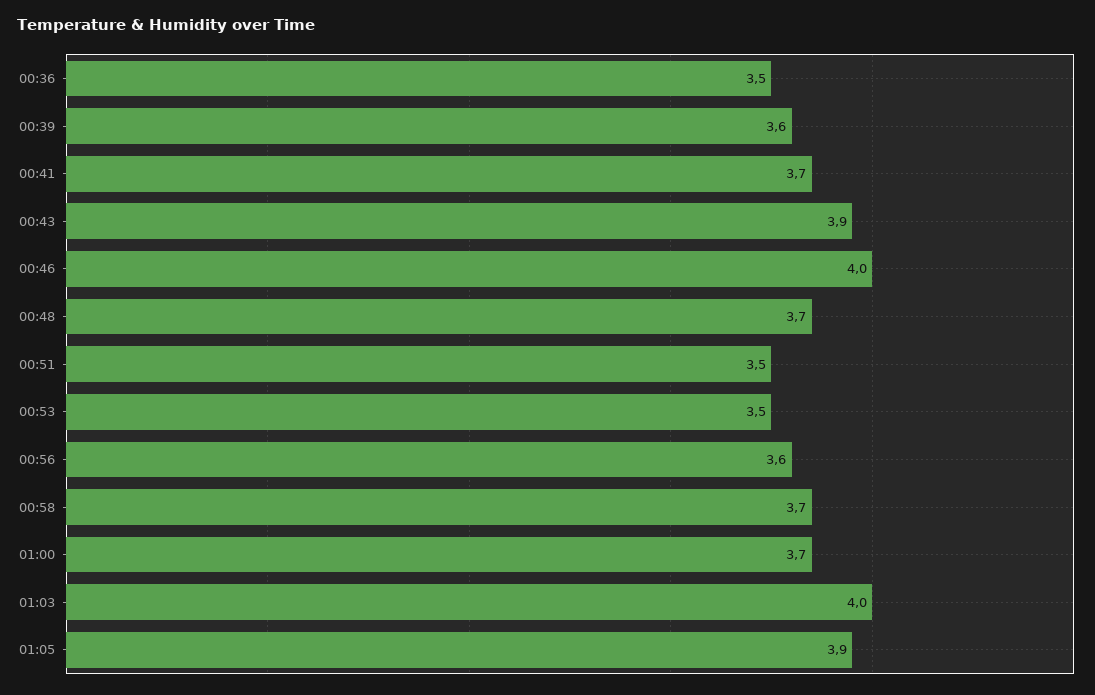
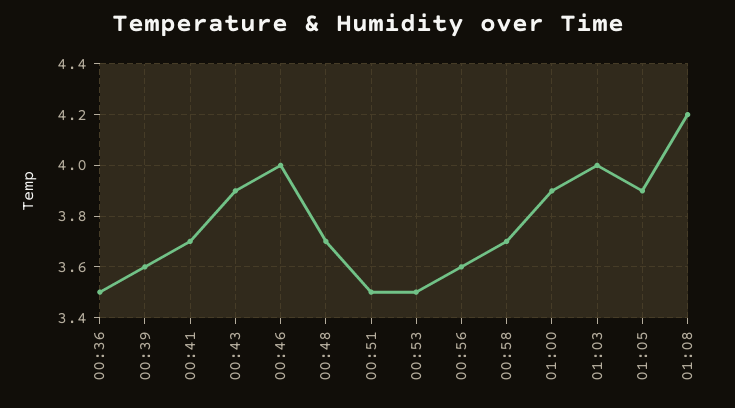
01:00: 3.7 -> 3.9
01:08: none -> 4.2

